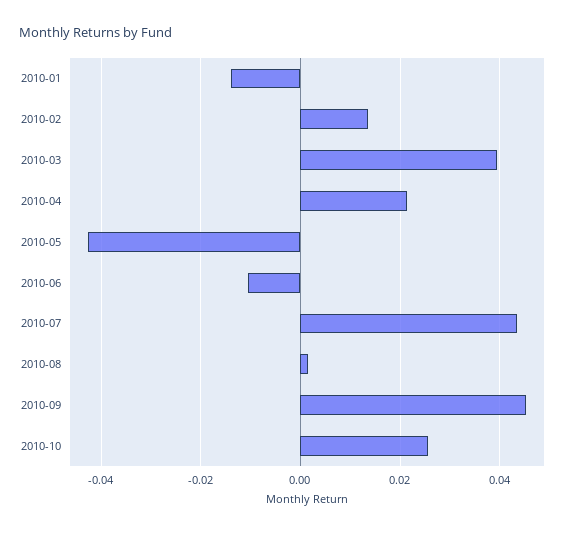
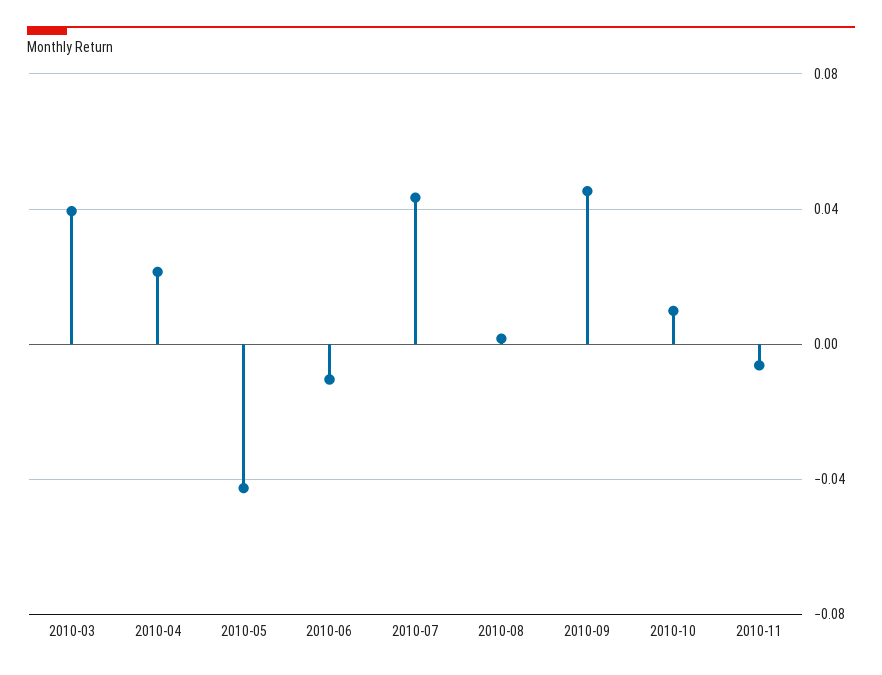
2010-01: -0.014 -> none
2010-02: 0.014 -> none
2010-10: 0.026 -> 0.01
2010-11: none -> -0.005

